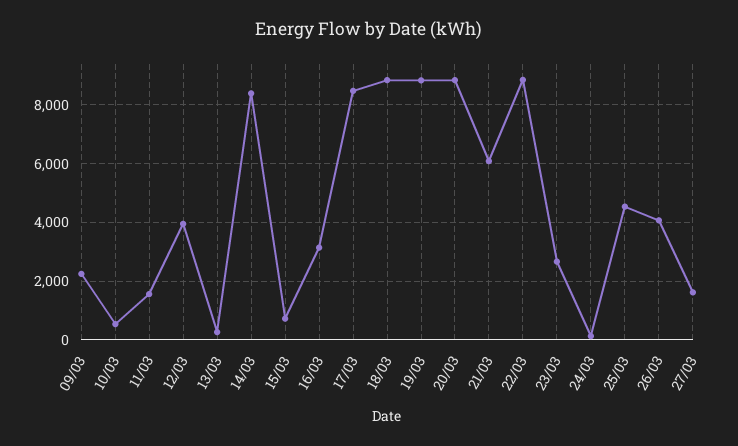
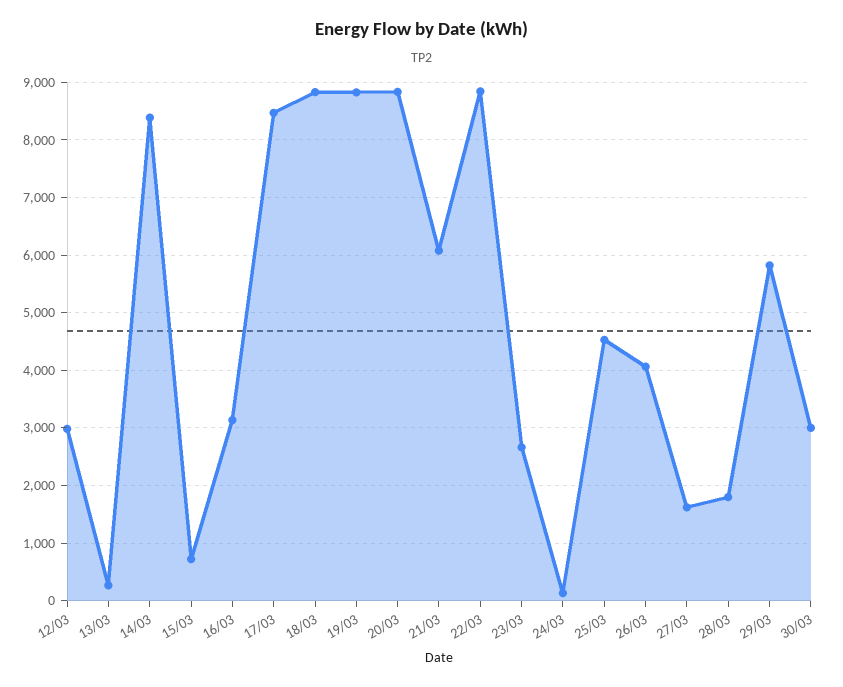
09/03: 2250 -> none
10/03: 500 -> none
11/03: 1500 -> none
12/03: 4000 -> 3000
28/03: none -> 1800
29/03: none -> 5800
30/03: none -> 3000

